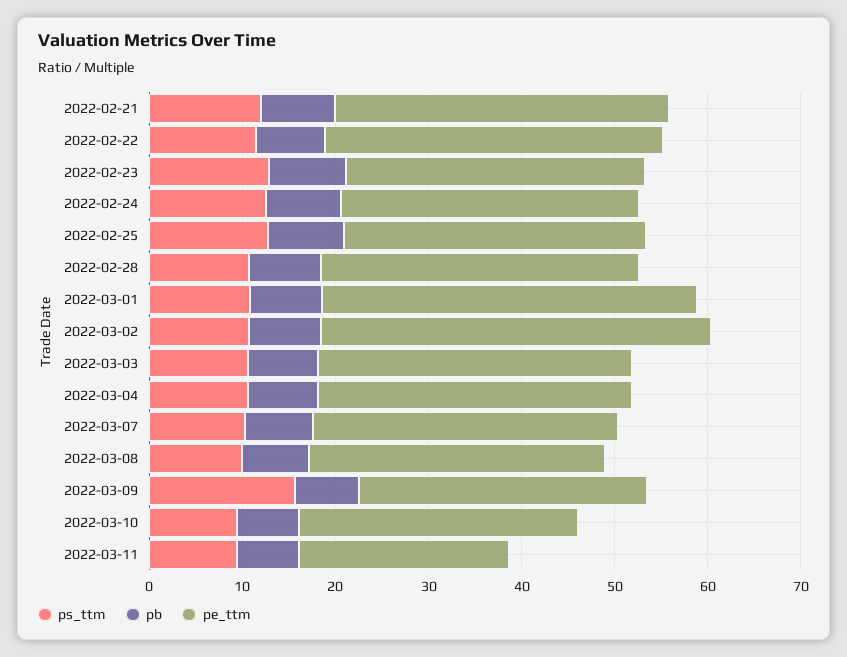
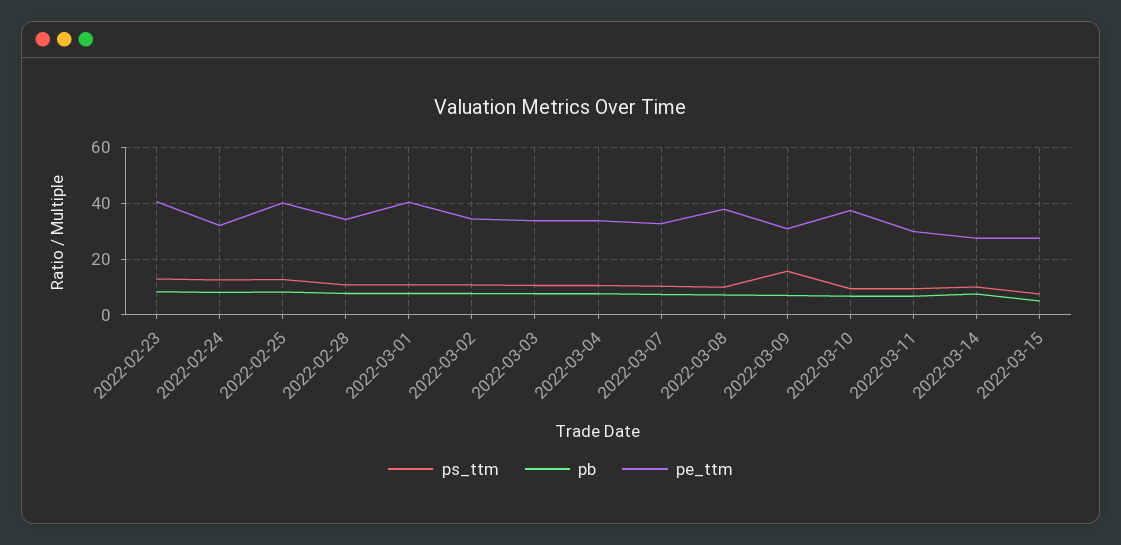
ps_ttm, 2022-02-21: 12 -> none
pb, 2022-02-21: 8 -> none
pe_ttm, 2022-02-21: 36 -> none
ps_ttm, 2022-02-22: 12 -> none
pb, 2022-02-22: 8 -> none
pe_ttm, 2022-02-22: 36 -> none
pe_ttm, 2022-02-23: 32 -> 40
pe_ttm, 2022-02-25: 32 -> 40
pe_ttm, 2022-03-02: 42 -> 35
pe_ttm, 2022-03-08: 32 -> 37.5
pe_ttm, 2022-03-10: 30 -> 37.5
pe_ttm, 2022-03-11: 22 -> 30
ps_ttm, 2022-03-14: none -> 10
pb, 2022-03-14: none -> 7.5
pe_ttm, 2022-03-14: none -> 27.5
ps_ttm, 2022-03-15: none -> 7.5
pb, 2022-03-15: none -> 5
pe_ttm, 2022-03-15: none -> 27.5

